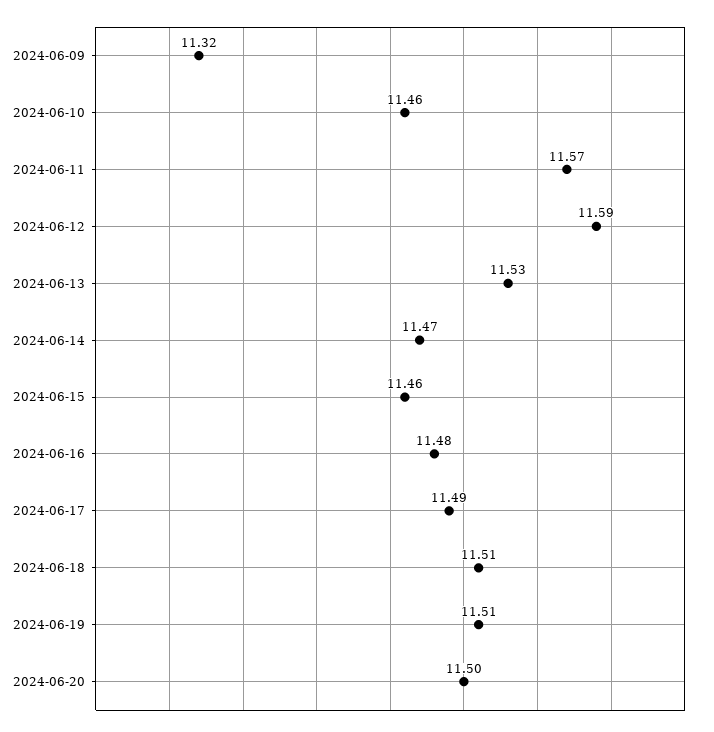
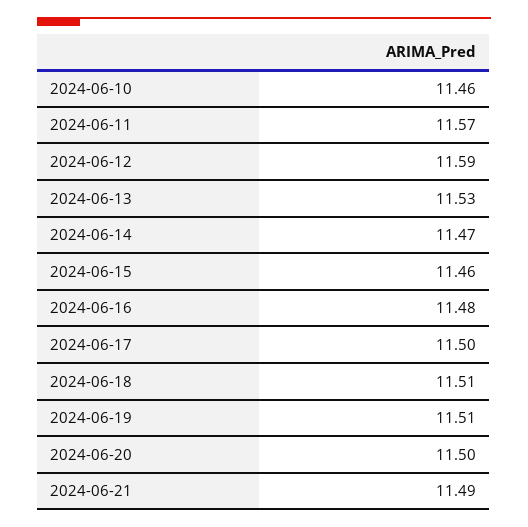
2024-06-09: 11.32 -> none
2024-06-17: 11.49 -> 11.5
2024-06-21: none -> 11.49

